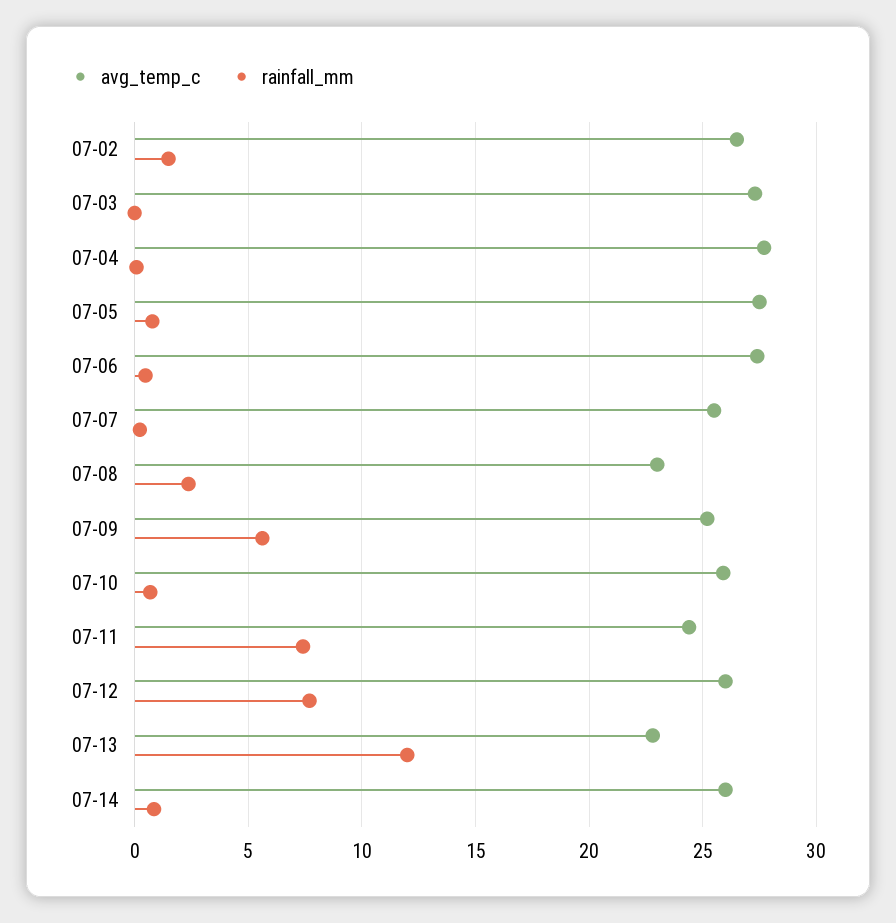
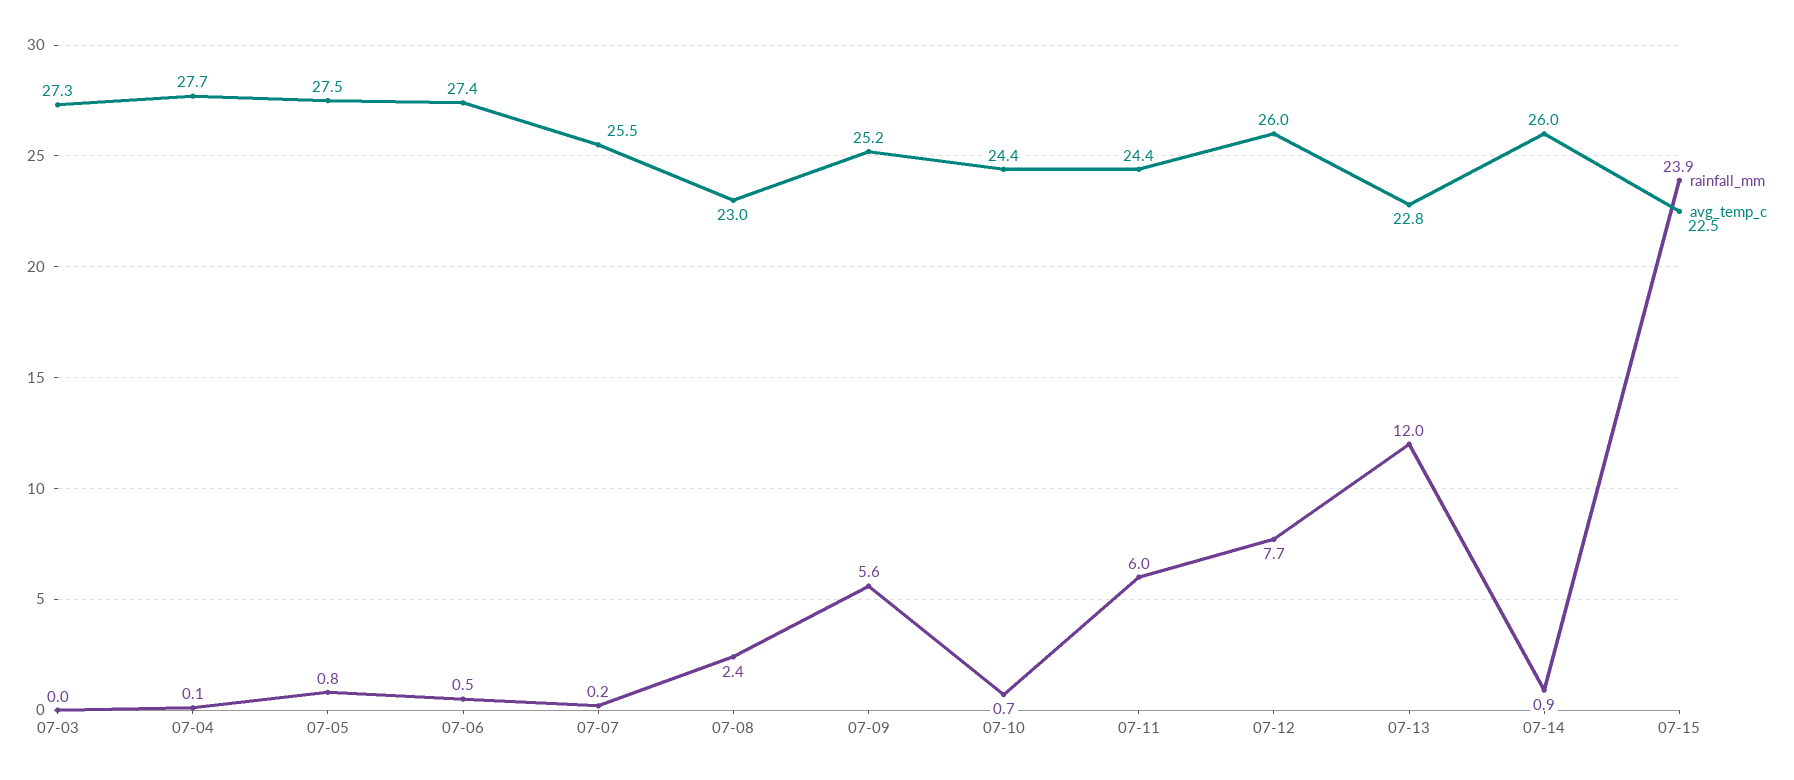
avg_temp_c, 07-02: 26.5 -> none
rainfall_mm, 07-02: 1.5 -> none
avg_temp_c, 07-10: 26 -> 24.4
rainfall_mm, 07-11: 7.5 -> 6
rainfall_mm, 07-15: none -> 23.9
avg_temp_c, 07-15: none -> 22.5

